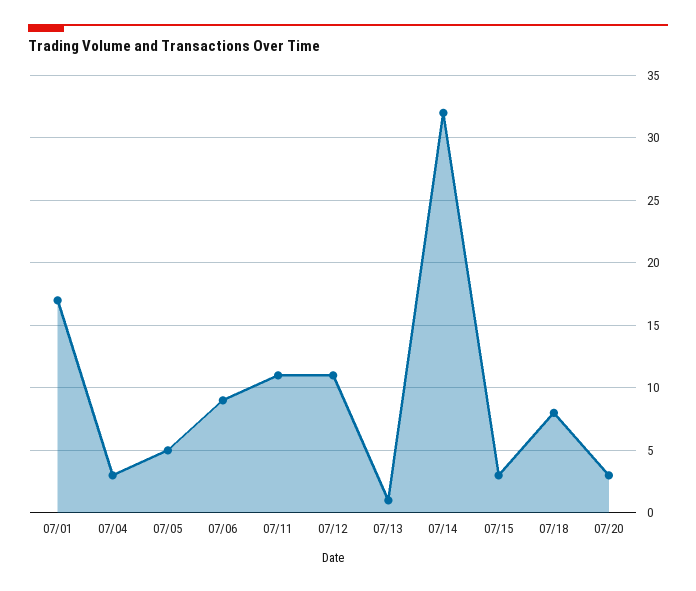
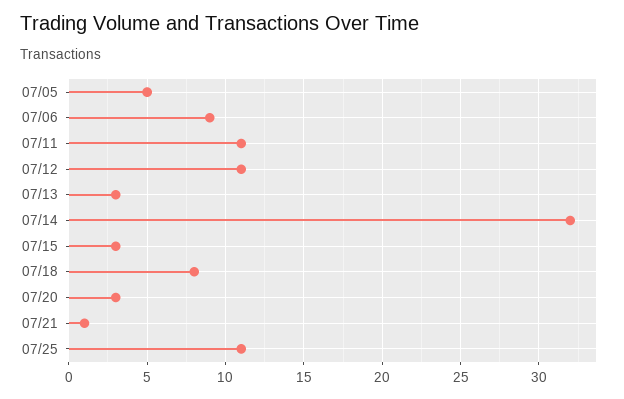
07/01: 17 -> none
07/04: 3 -> none
07/13: 1 -> 3
07/21: none -> 1
07/25: none -> 11

